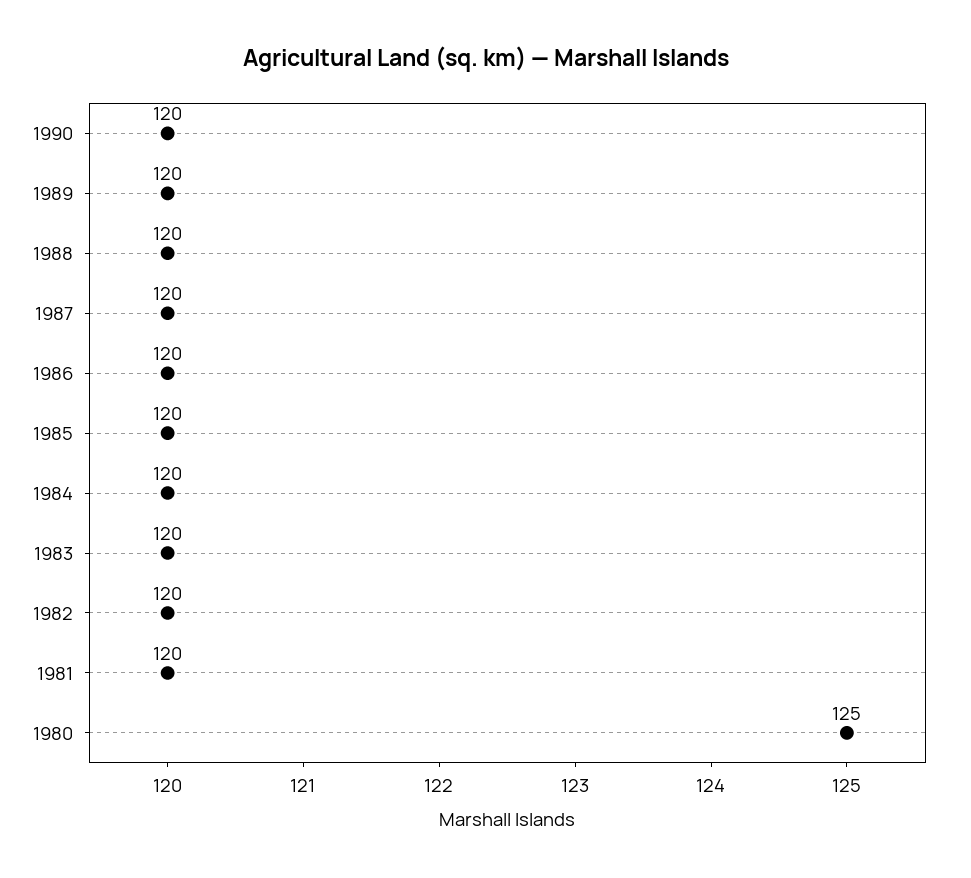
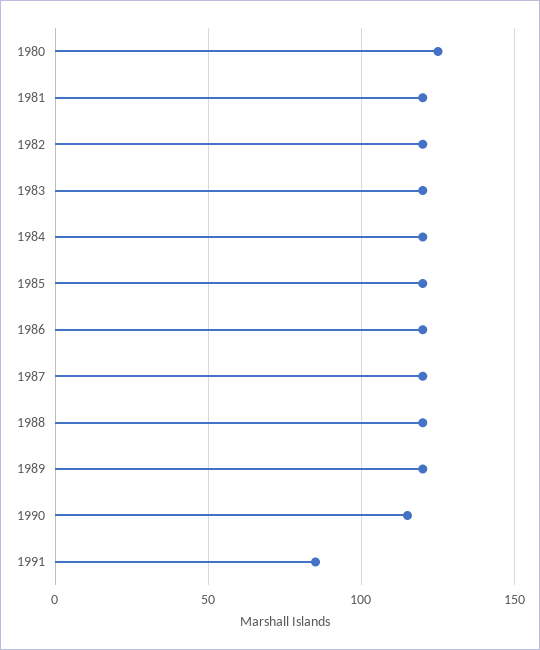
1990: 120 -> 115
1991: none -> 85

